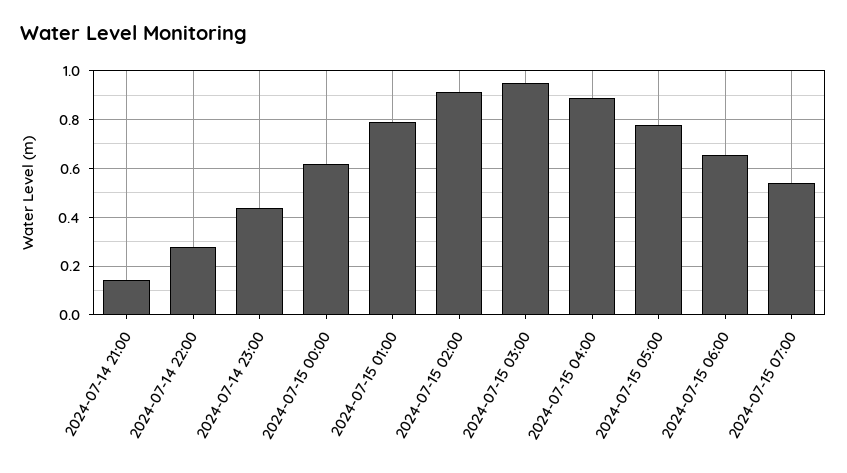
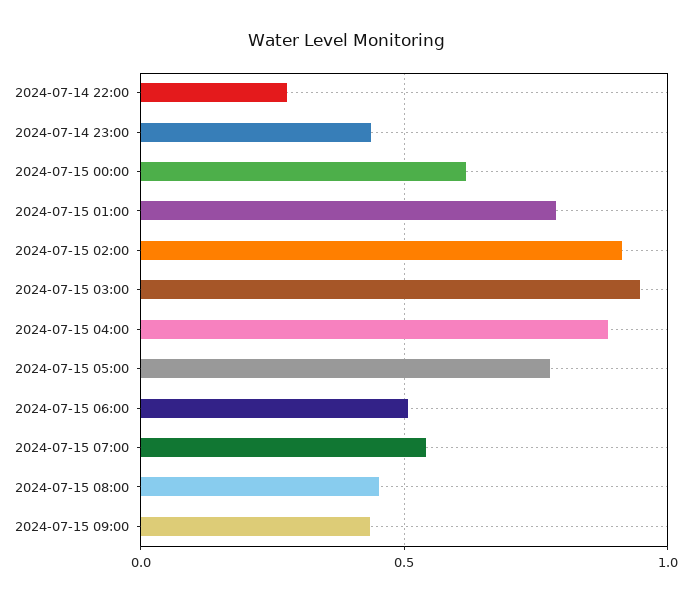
2024-07-14 21:00: 0.15 -> none
2024-07-15 06:00: 0.65 -> 0.5
2024-07-15 08:00: none -> 0.45
2024-07-15 09:00: none -> 0.45

